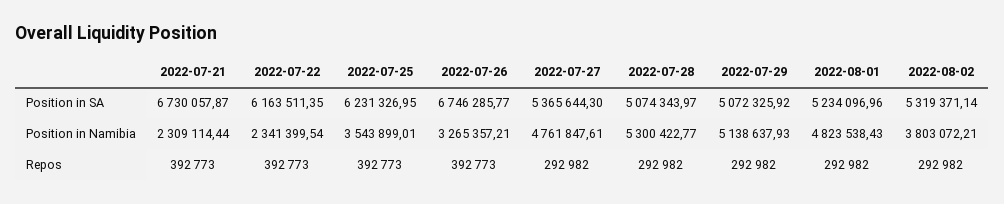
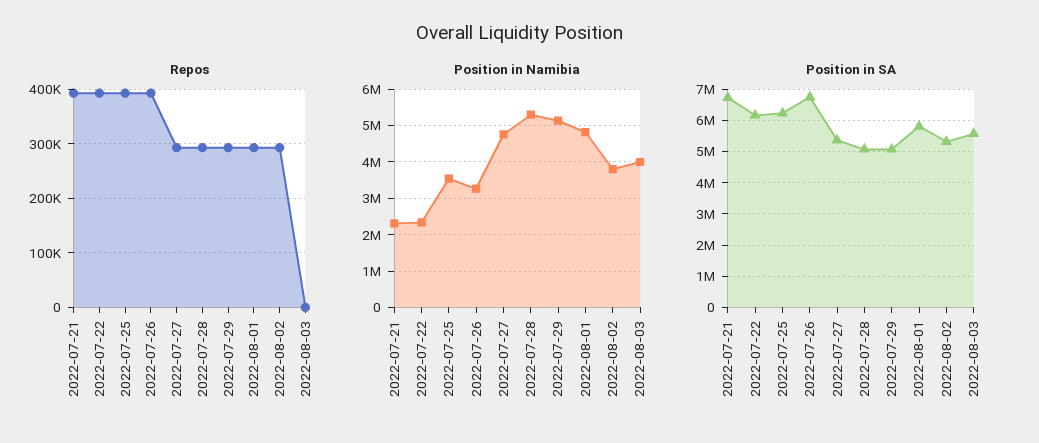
Position in SA, 2022-08-01: 5234096.96 -> 5800000
Repos, 2022-08-03: none -> 0
Position in Namibia, 2022-08-03: none -> 4000000
Position in SA, 2022-08-03: none -> 5600000

